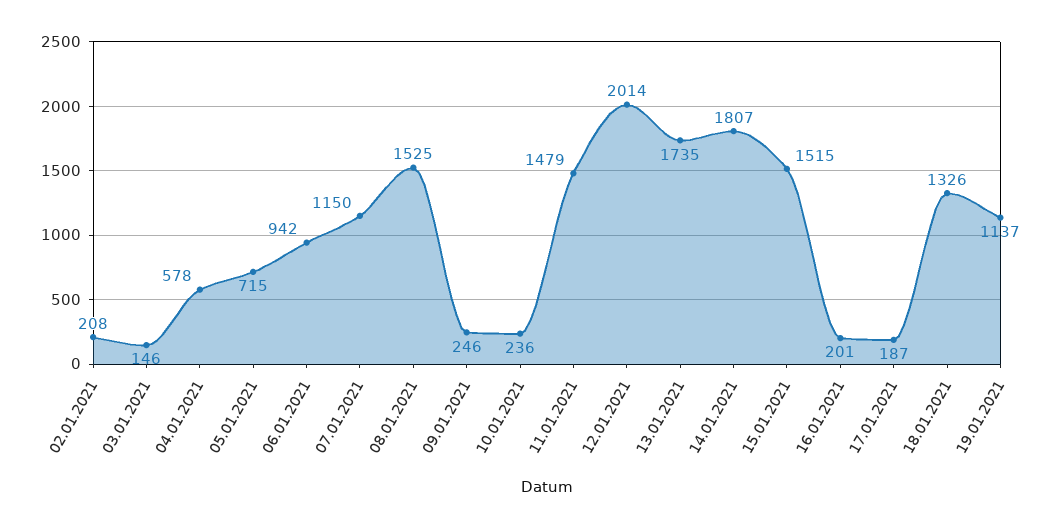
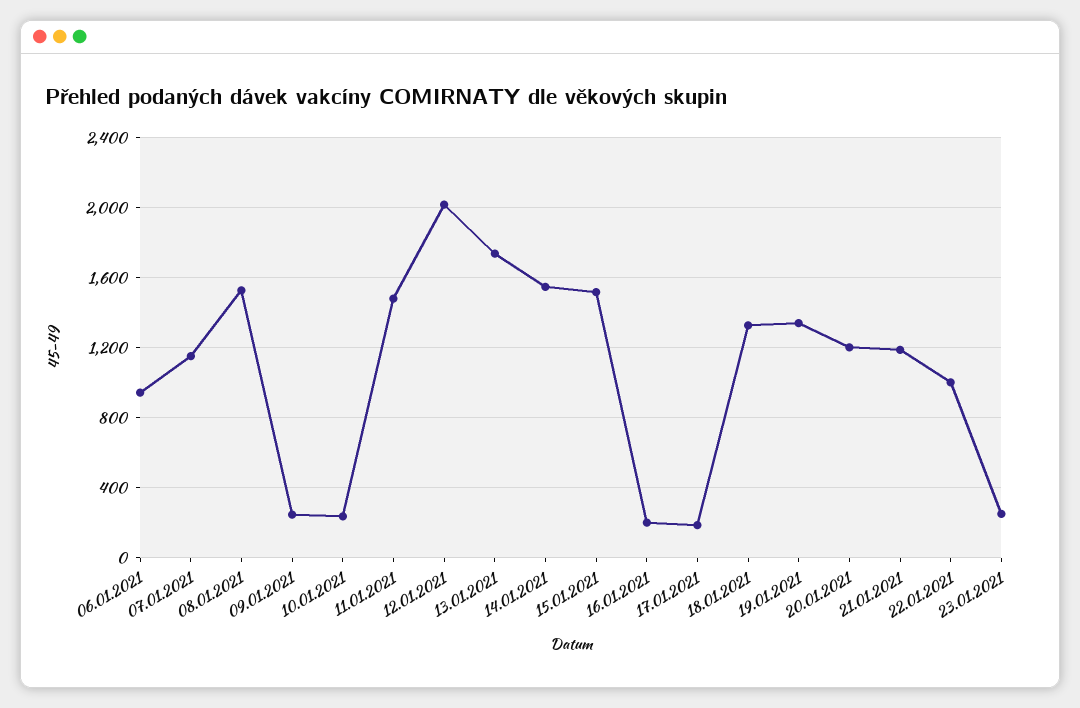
02.01.2021: 208 -> none
03.01.2021: 146 -> none
04.01.2021: 578 -> none
05.01.2021: 715 -> none
14.01.2021: 1807 -> 1550
19.01.2021: 1137 -> 1350
20.01.2021: none -> 1200
21.01.2021: none -> 1200
22.01.2021: none -> 1000
23.01.2021: none -> 250

